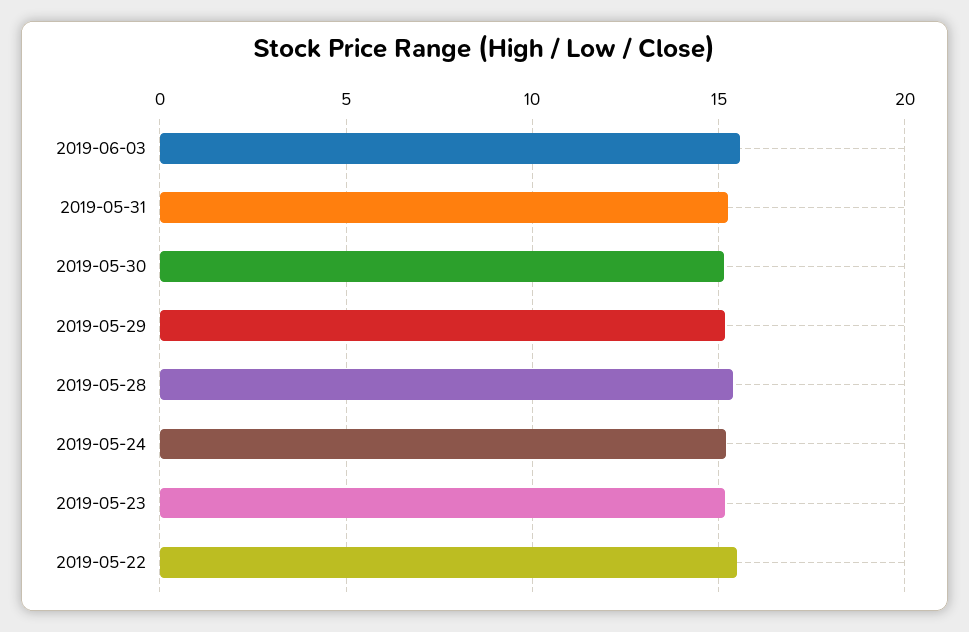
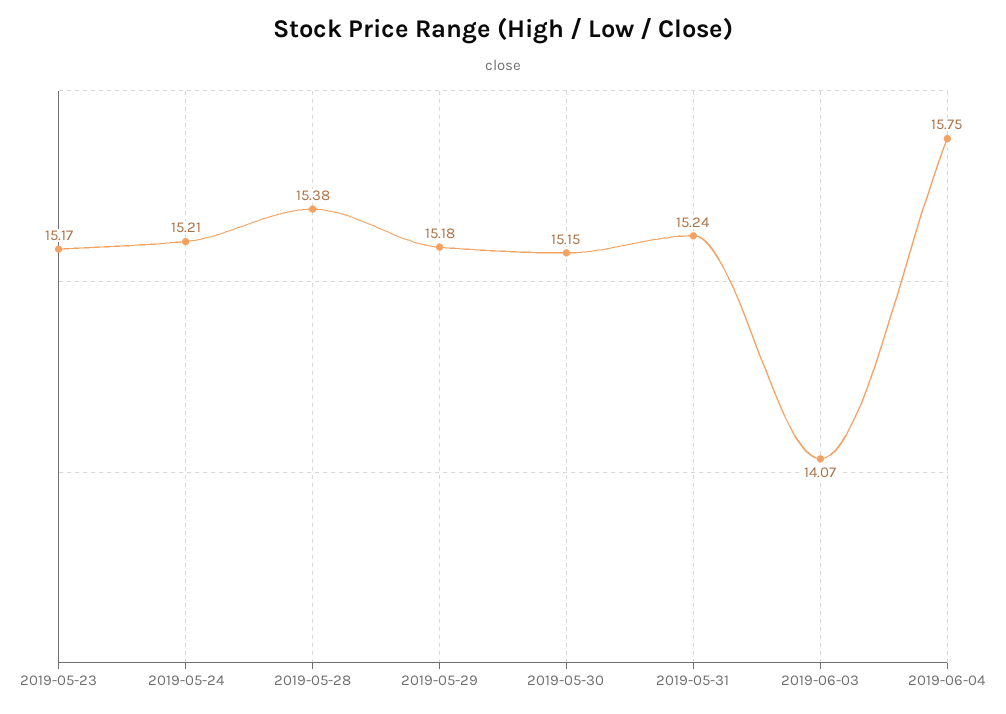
2019-06-03: 15.5 -> 14.07
2019-05-22: 15.5 -> none
2019-06-04: none -> 15.75

